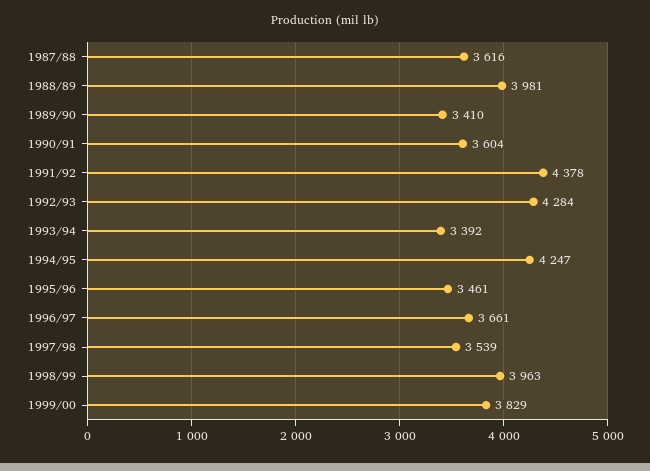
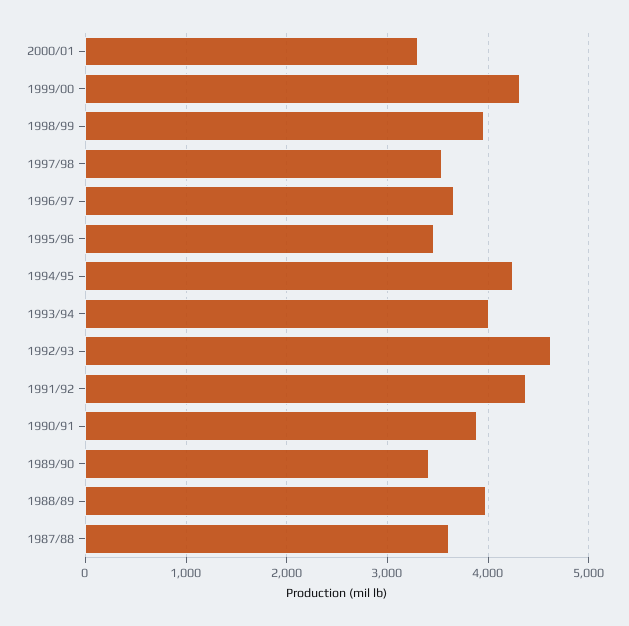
1990/91: 3604 -> 3900
1992/93: 4284 -> 4600
1993/94: 3392 -> 4000
1999/00: 3829 -> 4300
2000/01: none -> 3300

